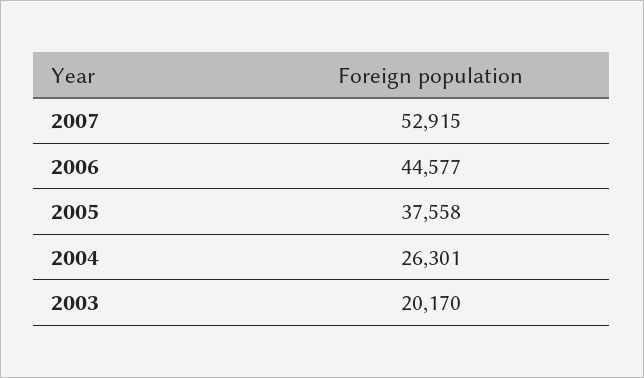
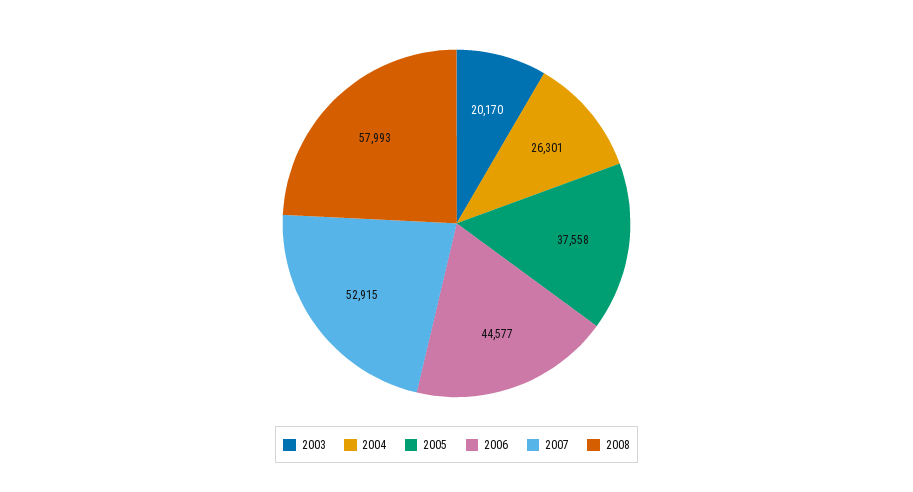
2008: none -> 57993

